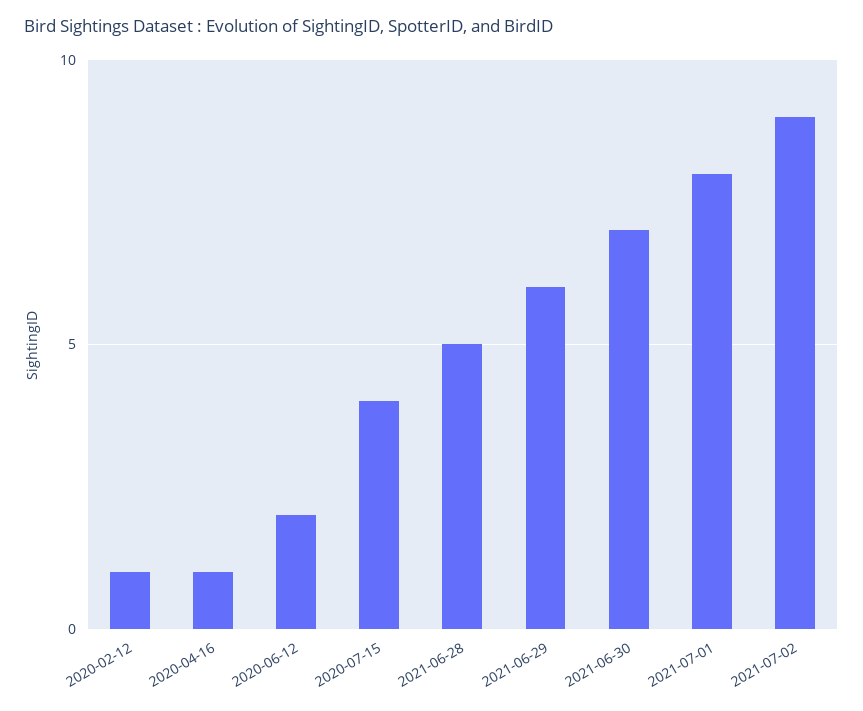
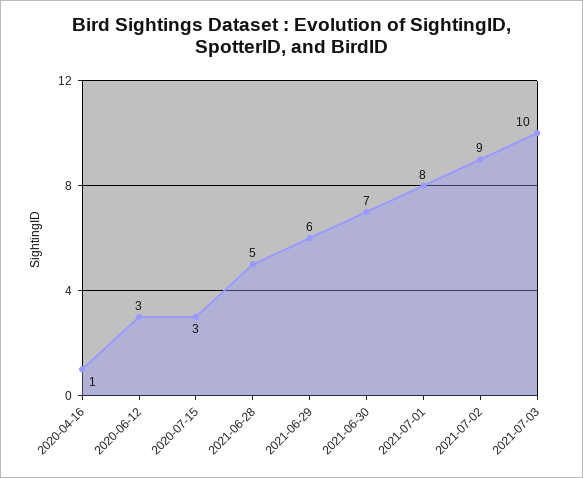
2020-02-12: 1 -> none
2020-06-12: 2 -> 3
2020-07-15: 4 -> 3
2021-07-03: none -> 10

